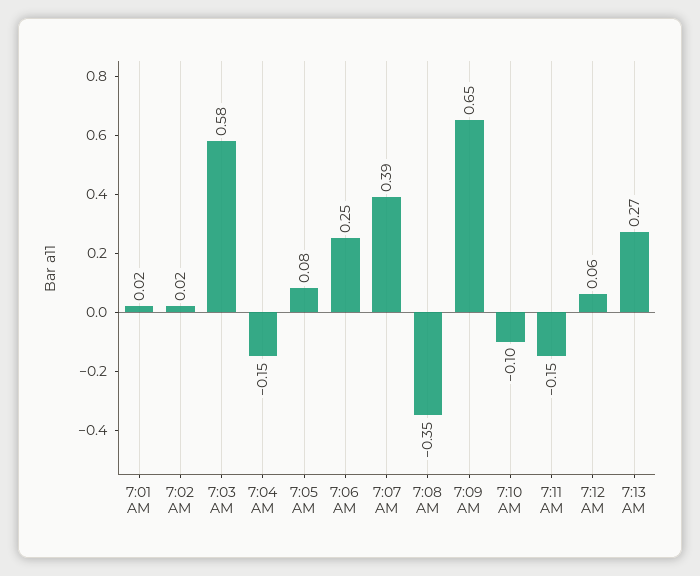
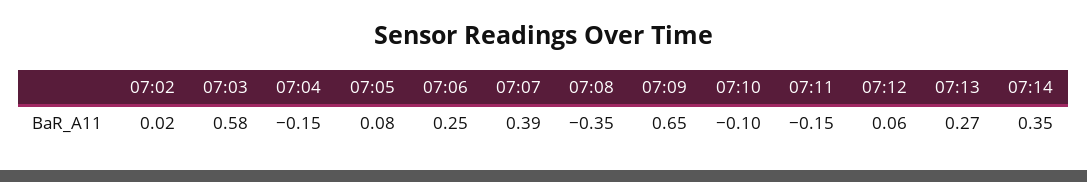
7:01 AM: 0.02 -> none
07:14: none -> 0.35

